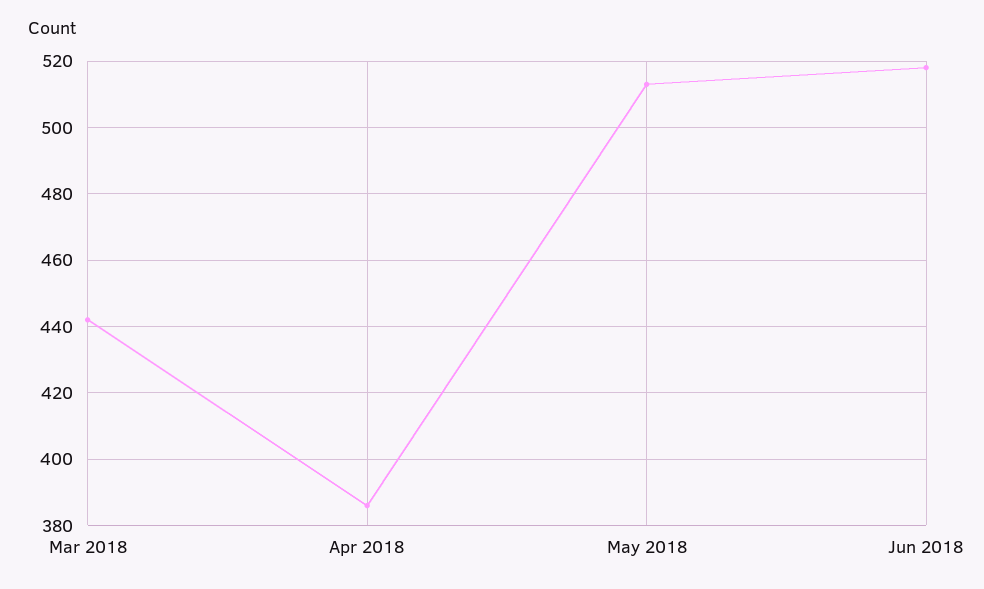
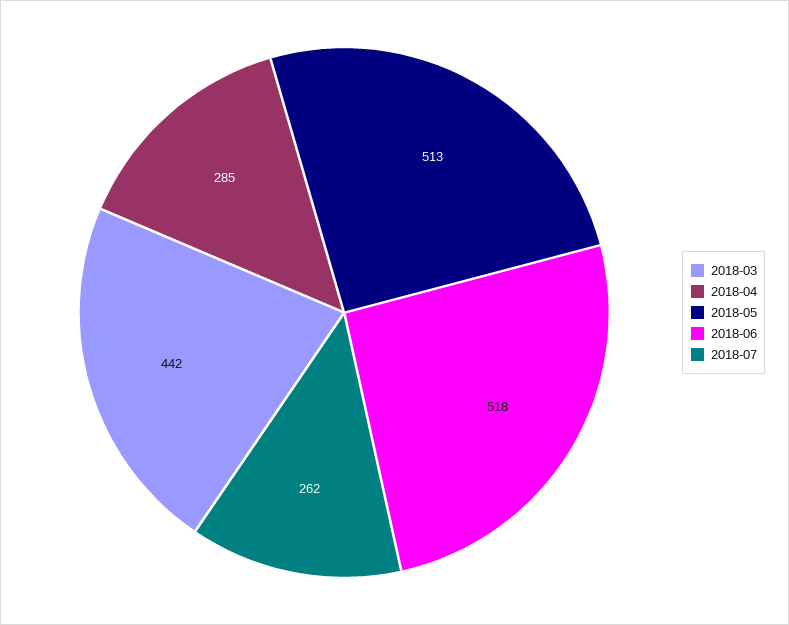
Apr 2018: 385 -> 285
2018-07: none -> 262

